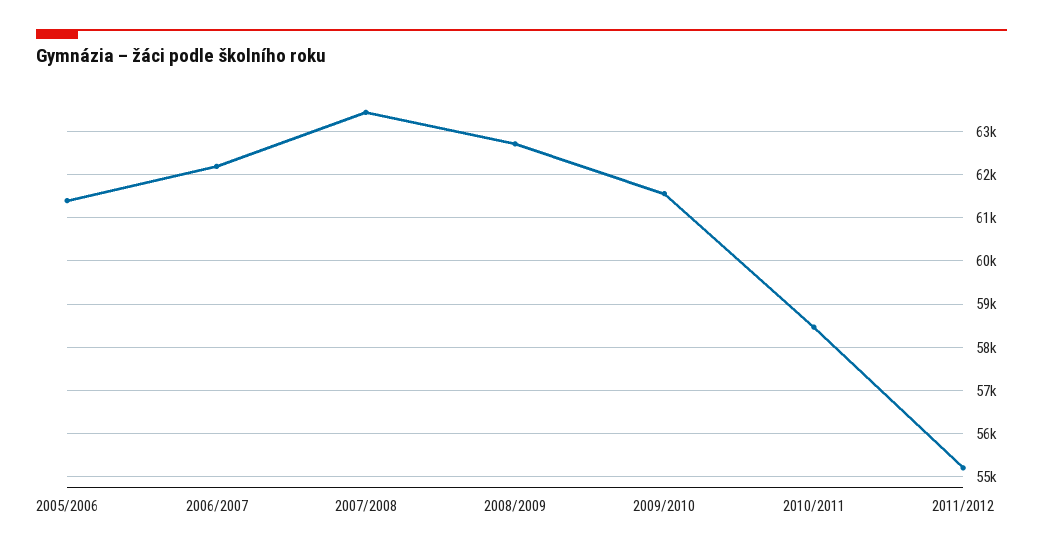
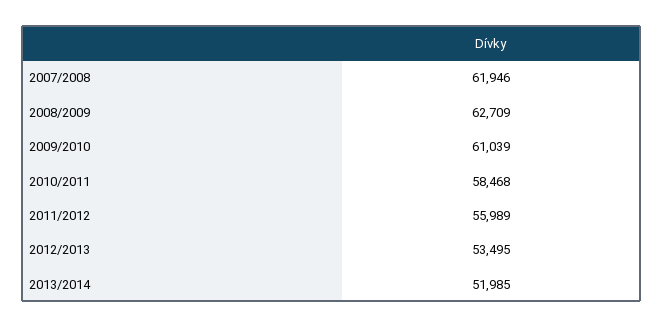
2005/2006: 61400 -> none
2006/2007: 62200 -> none
2007/2008: 63400 -> 61946
2009/2010: 61600 -> 61039
2011/2012: 55200 -> 55989
2012/2013: none -> 53495
2013/2014: none -> 51985

